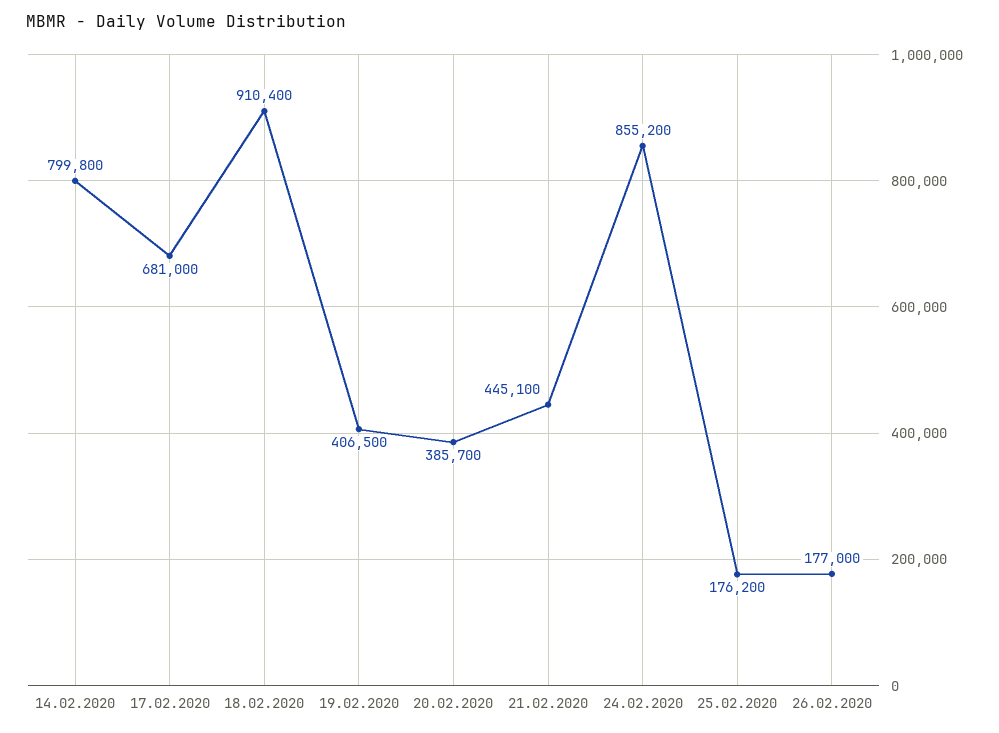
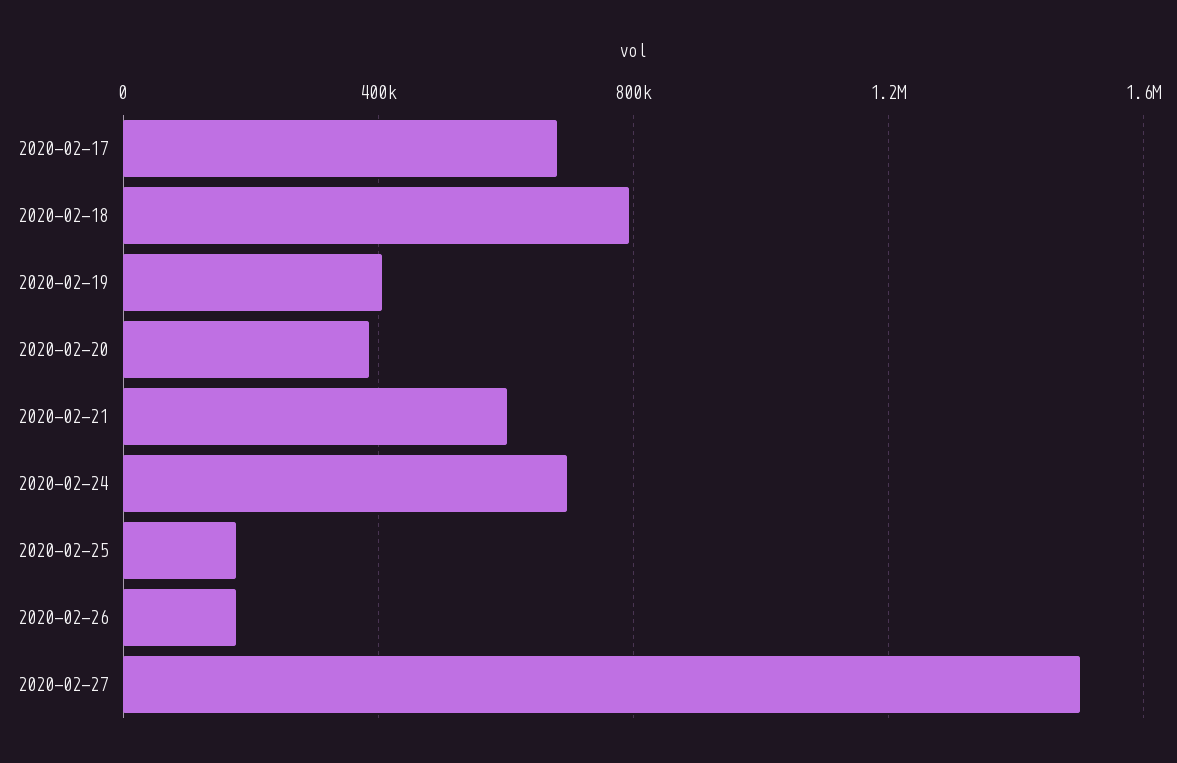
14.02.2020: 799800 -> none
18.02.2020: 910400 -> 800000
21.02.2020: 445100 -> 600000
24.02.2020: 855200 -> 700000
2020-02-27: none -> 1500000

